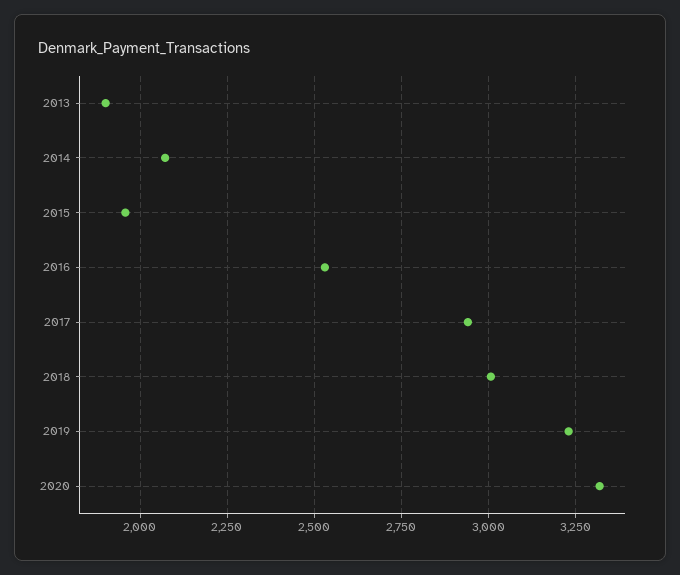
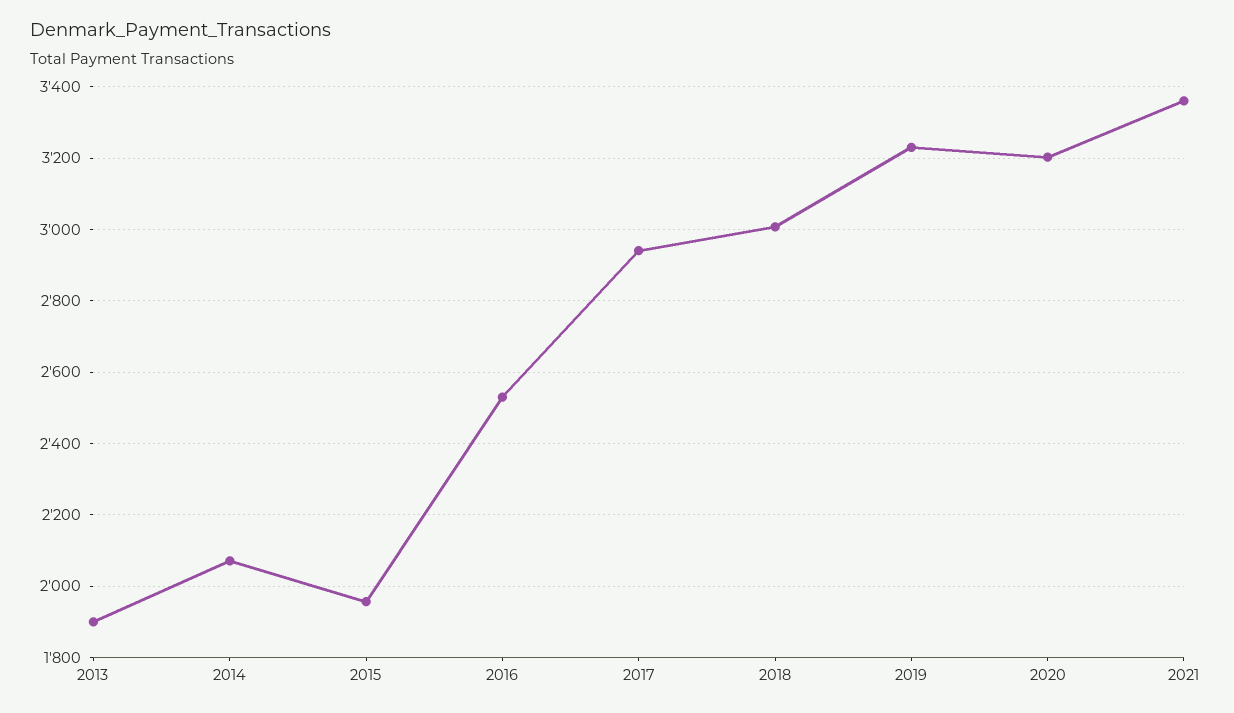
2020: 3325 -> 3200
2021: none -> 3360

